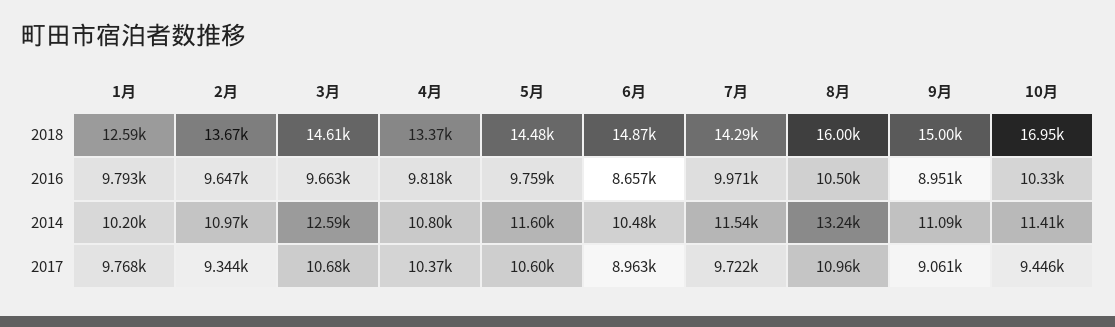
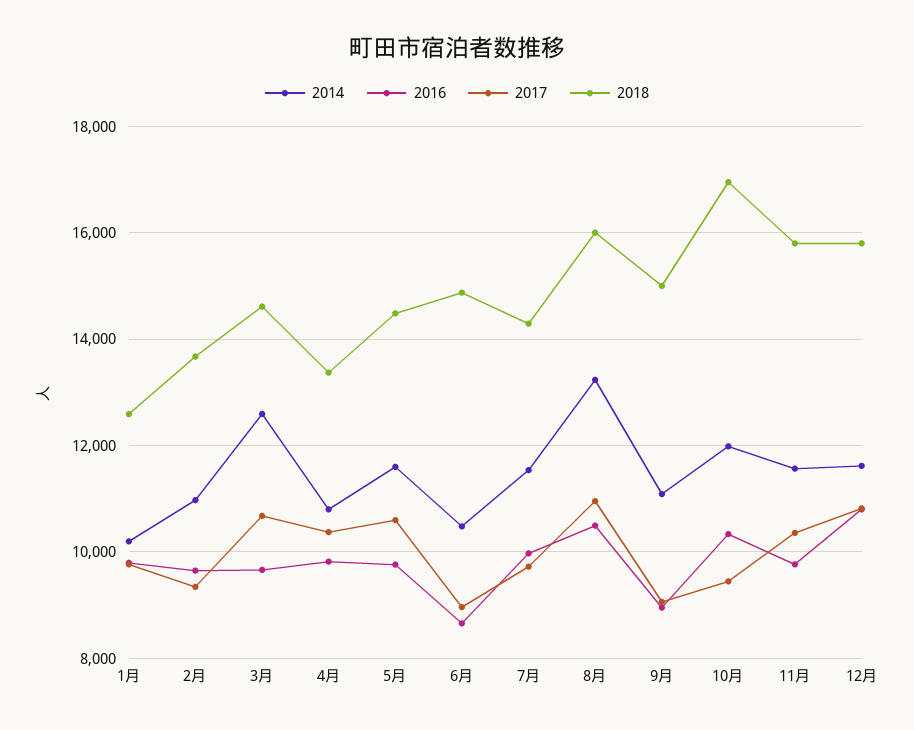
2014, 10月: 11410 -> 12000
2014, 11月: none -> 11600
2016, 11月: none -> 9800
2017, 11月: none -> 10400
2018, 11月: none -> 15800
2014, 12月: none -> 11600
2016, 12月: none -> 10800
2017, 12月: none -> 10800
2018, 12月: none -> 15800

